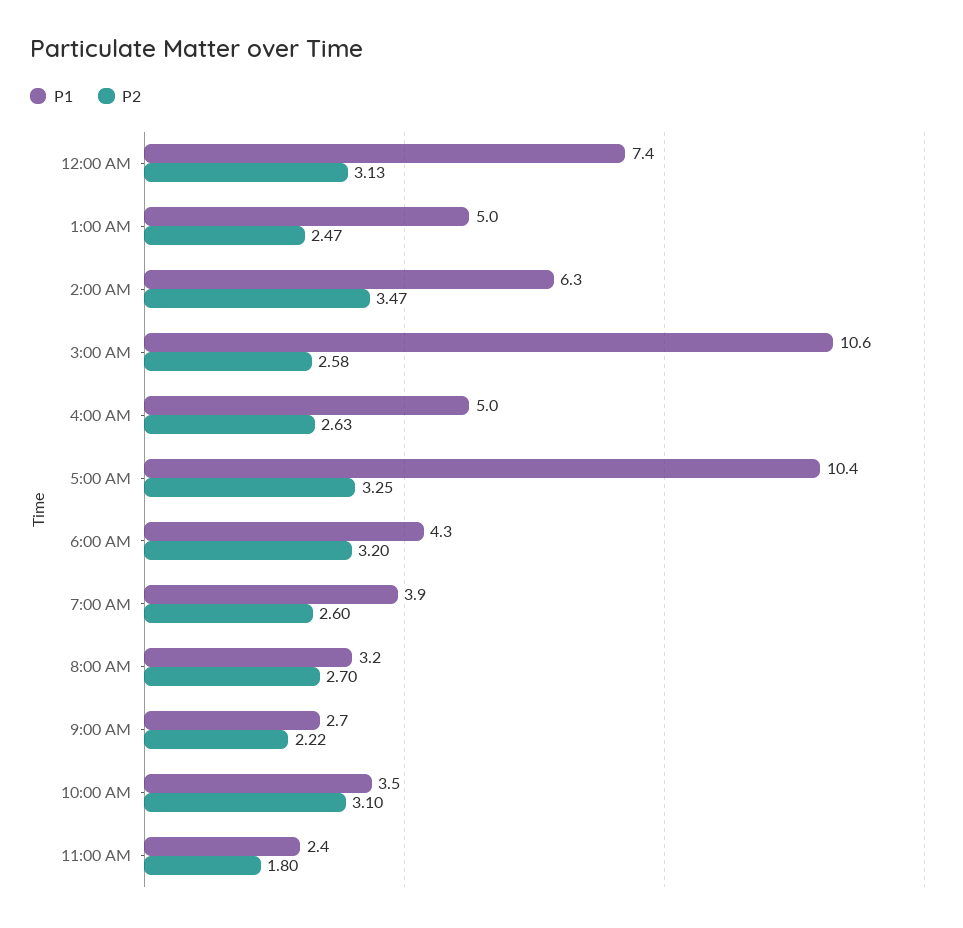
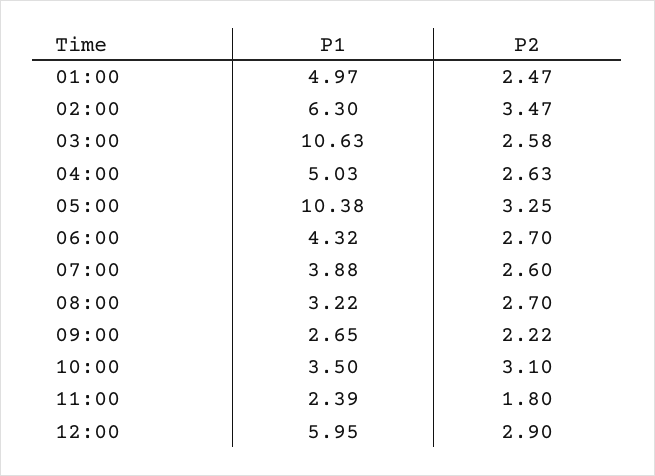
P1, 12:00 AM: 7.4 -> none
P2, 12:00 AM: 3.13 -> none
P2, 6:00 AM: 3.2 -> 2.7
P1, 12:00: none -> 5.95
P2, 12:00: none -> 2.9

